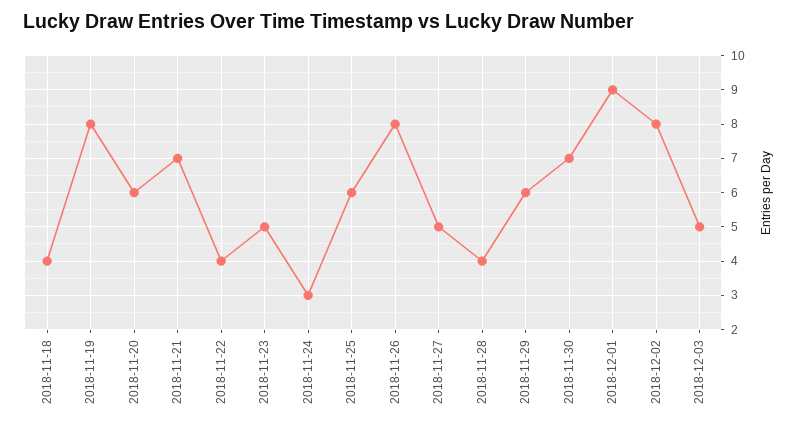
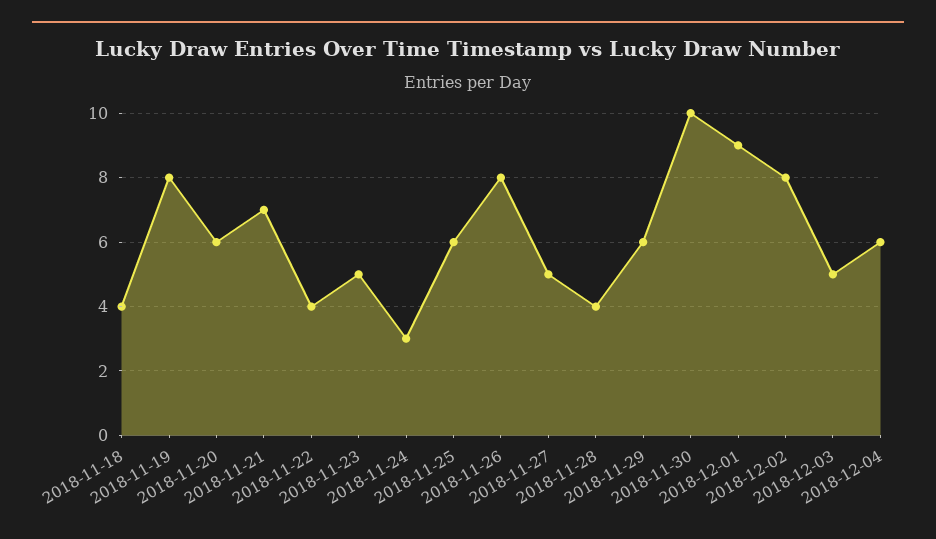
2018-11-30: 7 -> 10
2018-12-04: none -> 6

